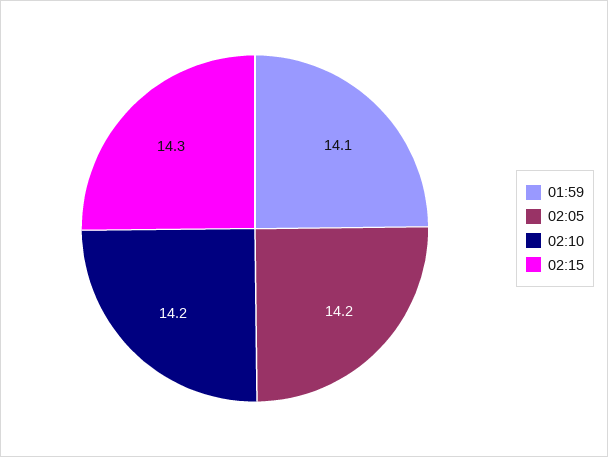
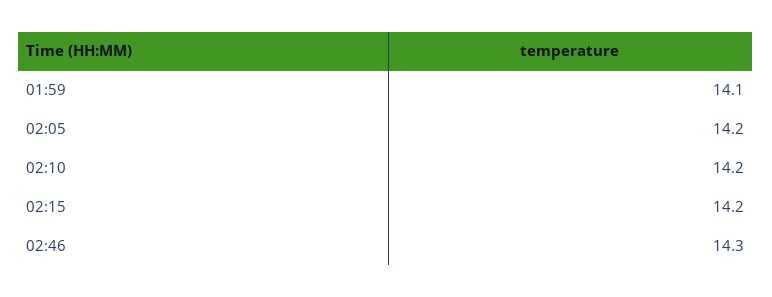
02:15: 14.3 -> 14.2
02:46: none -> 14.3

